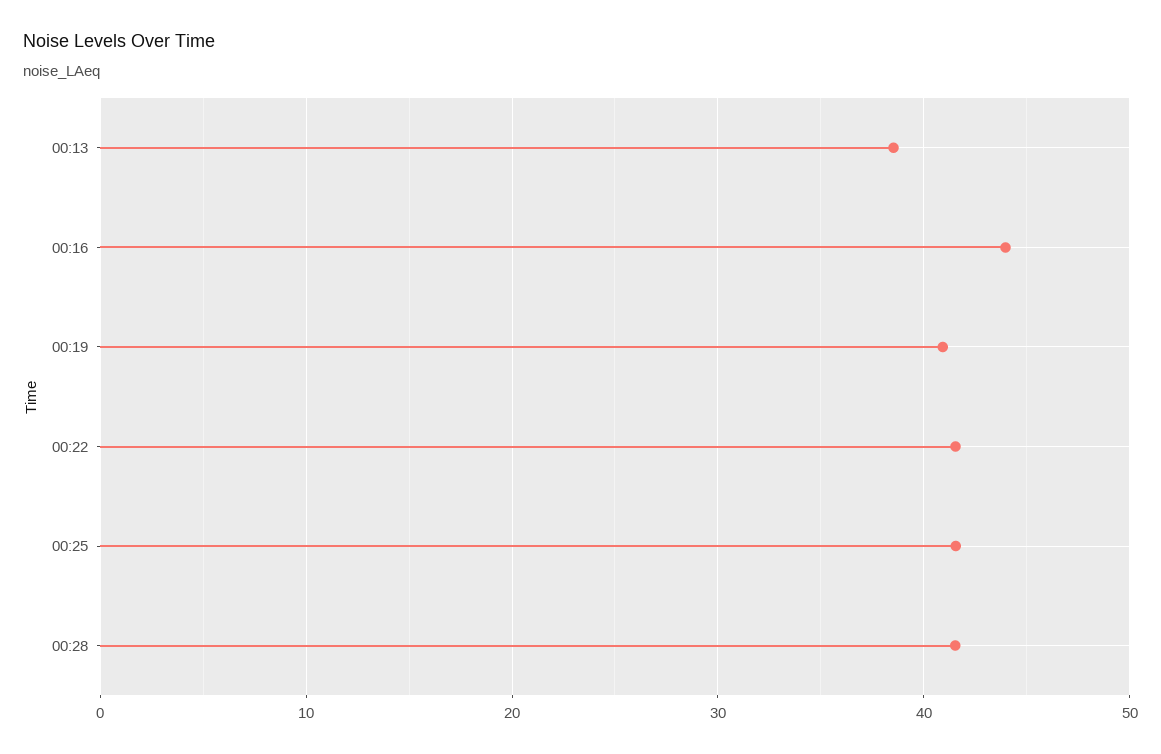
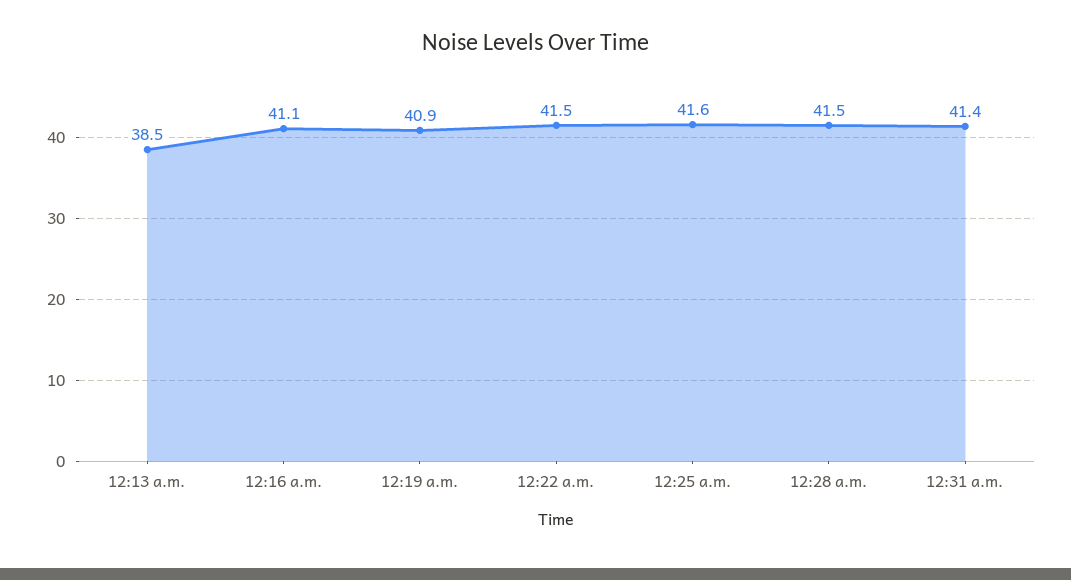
00:16: 44 -> 41.1
12:31 a.m.: none -> 41.4

